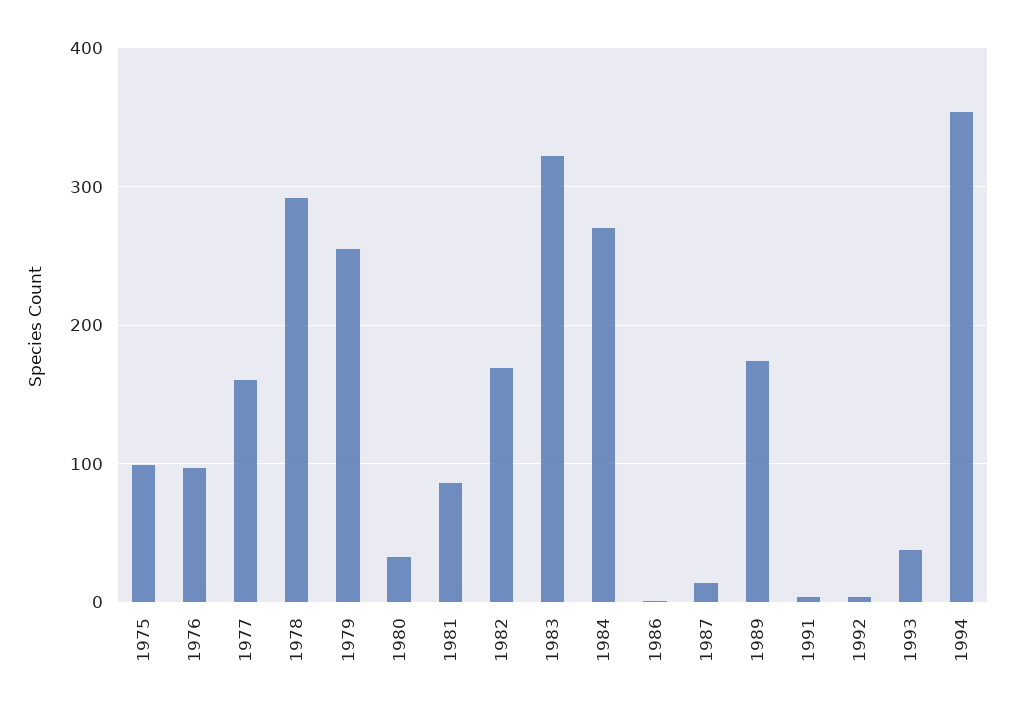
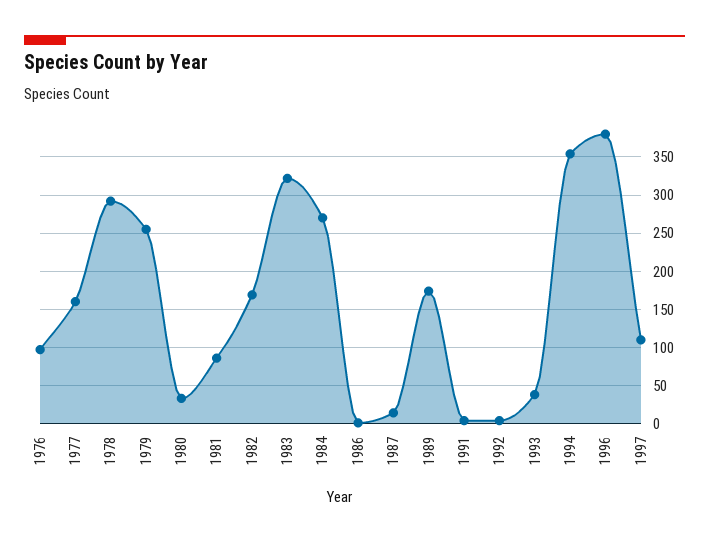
1975: 100 -> none
1996: none -> 380
1997: none -> 110

